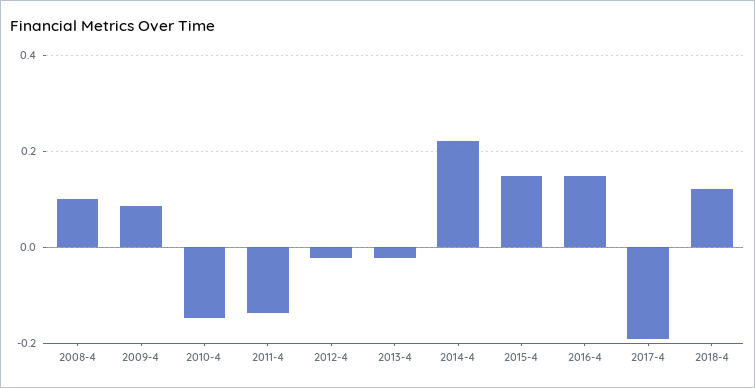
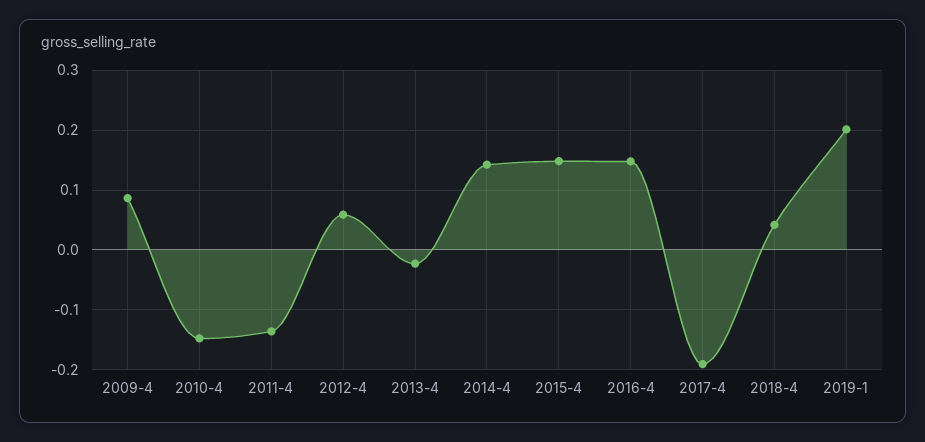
2008-4: 0.1 -> none
2012-4: -0.02 -> 0.06
2014-4: 0.22 -> 0.14
2018-4: 0.12 -> 0.04
2019-1: none -> 0.2

